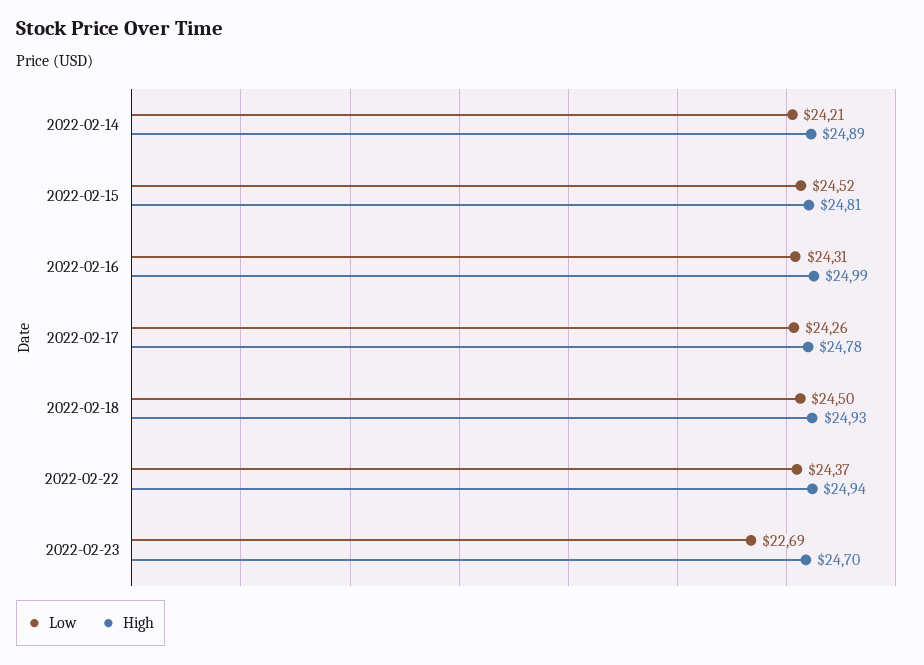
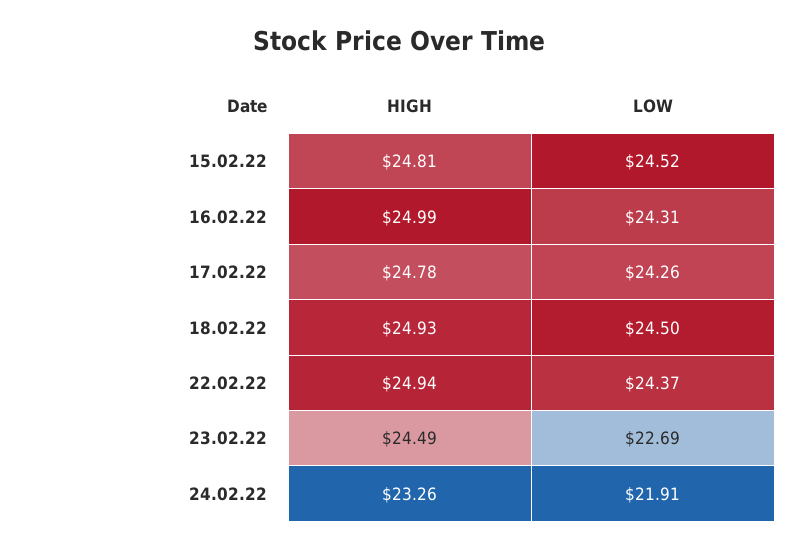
Low, 2022-02-14: 24.21 -> none
High, 2022-02-14: 24.89 -> none
High, 2022-02-23: 24.7 -> 24.49
High, 24.02.22: none -> 23.26
Low, 24.02.22: none -> 21.91

